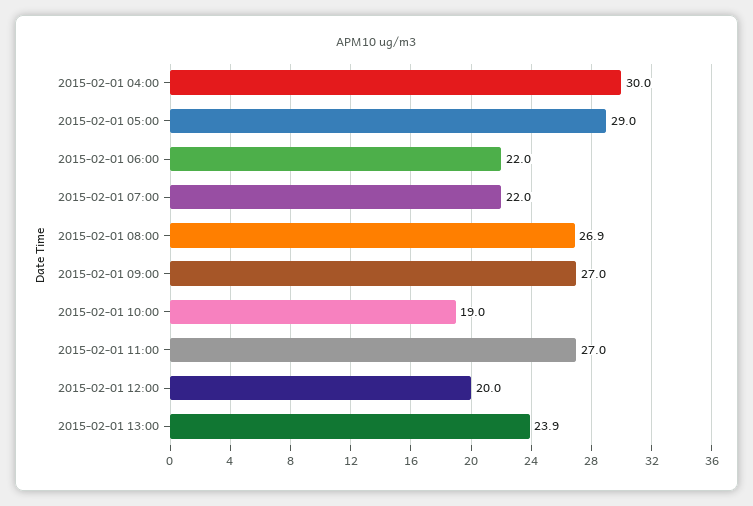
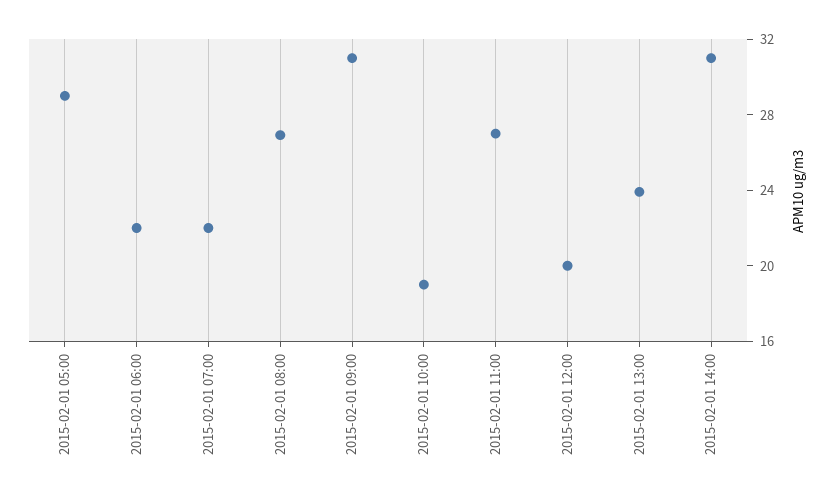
2015-02-01 04:00: 30 -> none
2015-02-01 09:00: 27 -> 31
2015-02-01 14:00: none -> 31

